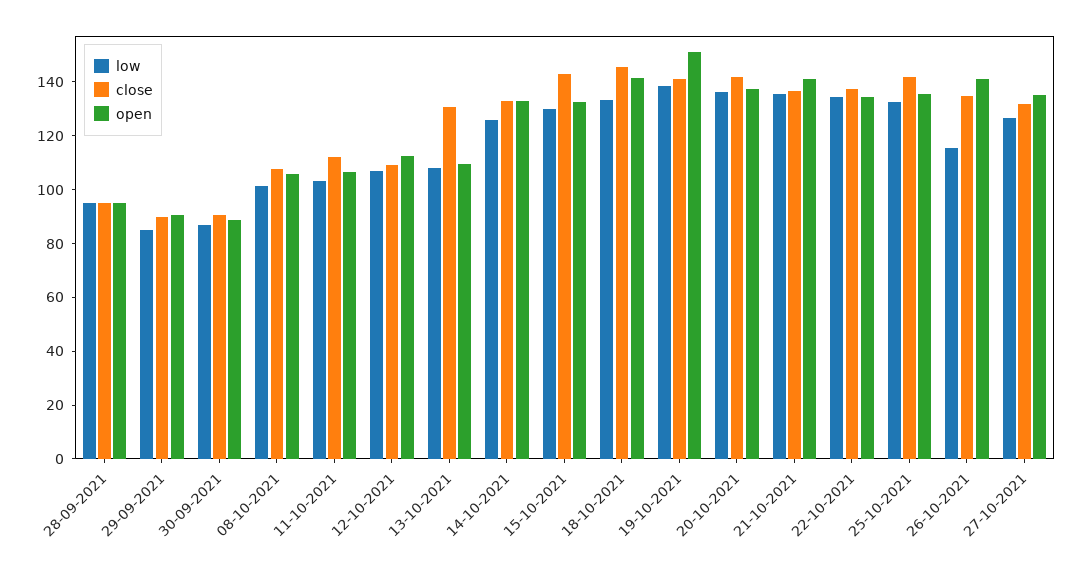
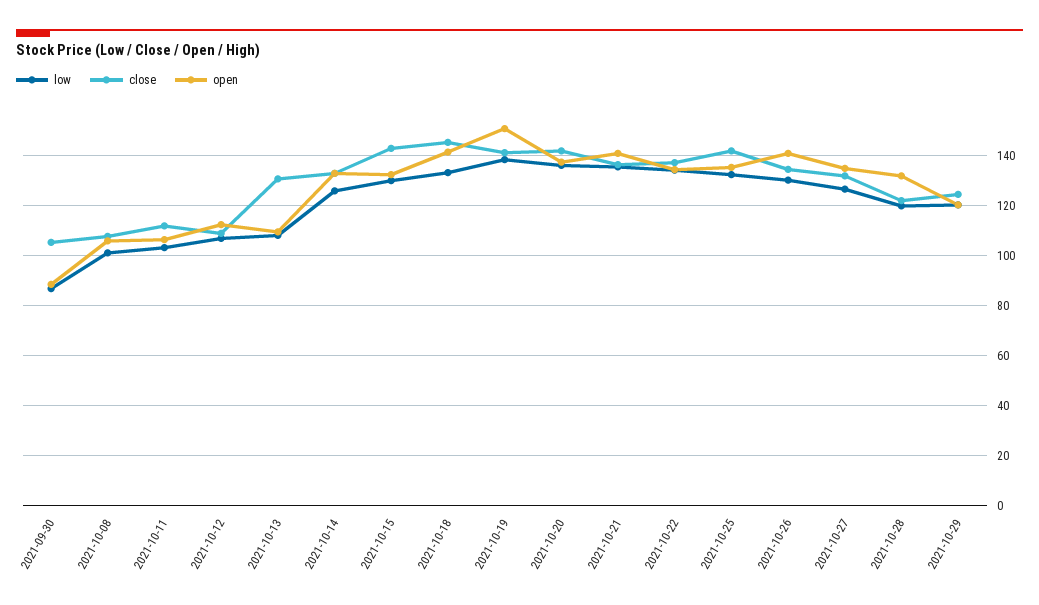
low, 28-09-2021: 95 -> none
close, 28-09-2021: 95 -> none
open, 28-09-2021: 95 -> none
low, 29-09-2021: 85 -> none
close, 29-09-2021: 90 -> none
open, 29-09-2021: 90 -> none
close, 30-09-2021: 90 -> 105
low, 26-10-2021: 115 -> 130
low, 2021-10-28: none -> 120
close, 2021-10-28: none -> 122.5
open, 2021-10-28: none -> 132.5
low, 2021-10-29: none -> 120
close, 2021-10-29: none -> 125
open, 2021-10-29: none -> 120

